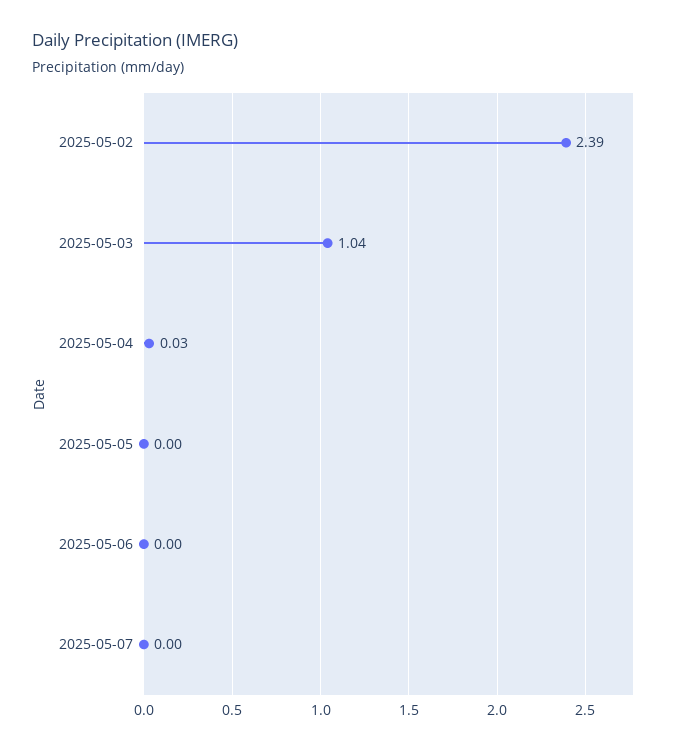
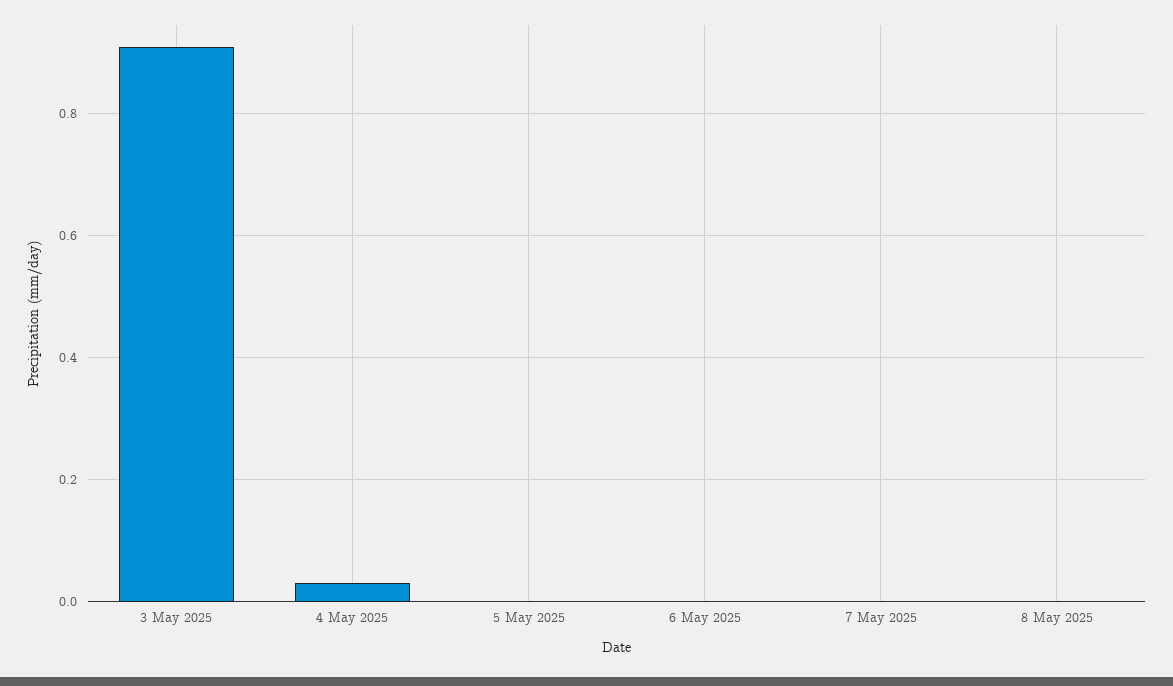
2025-05-02: 2.39 -> none
2025-05-03: 1.04 -> 0.9
8 May 2025: none -> 0

